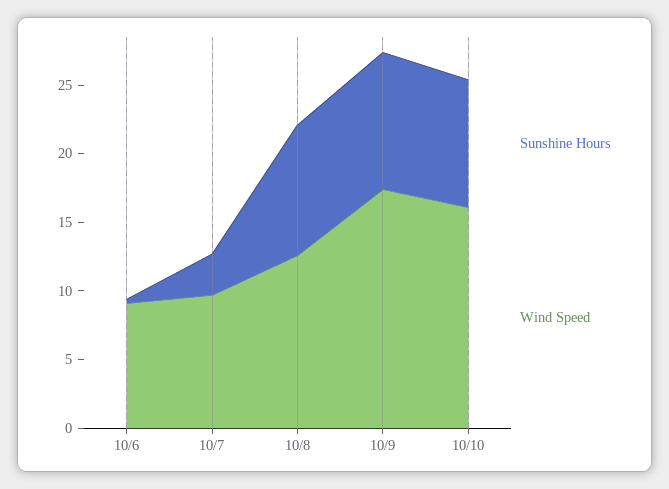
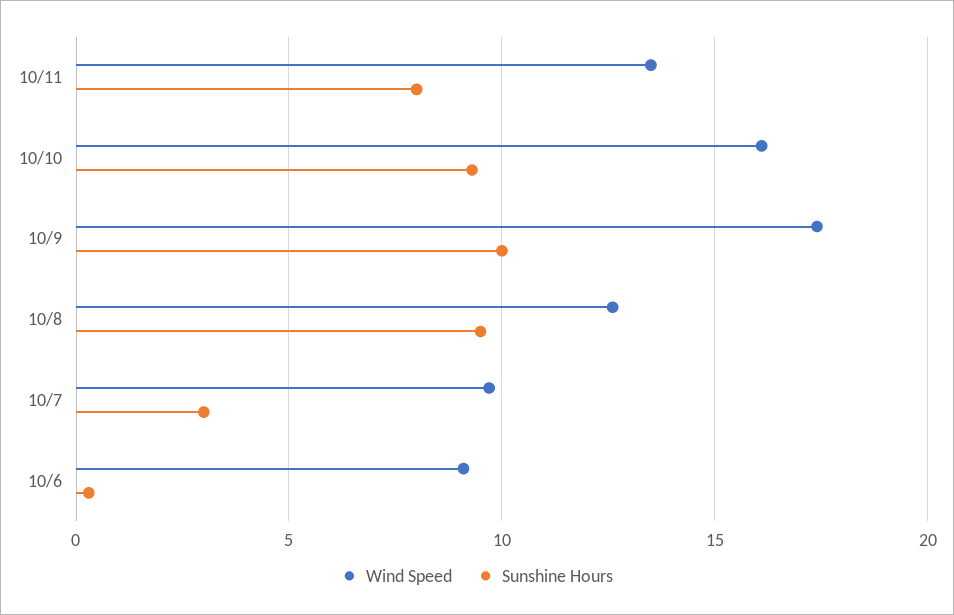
Wind Speed, 10/11: none -> 13.5
Sunshine Hours, 10/11: none -> 8

